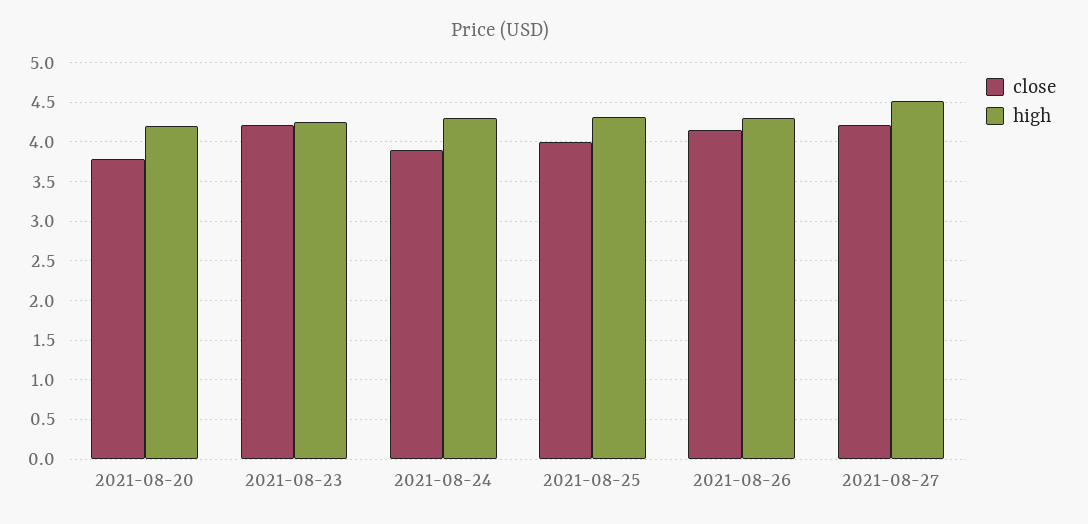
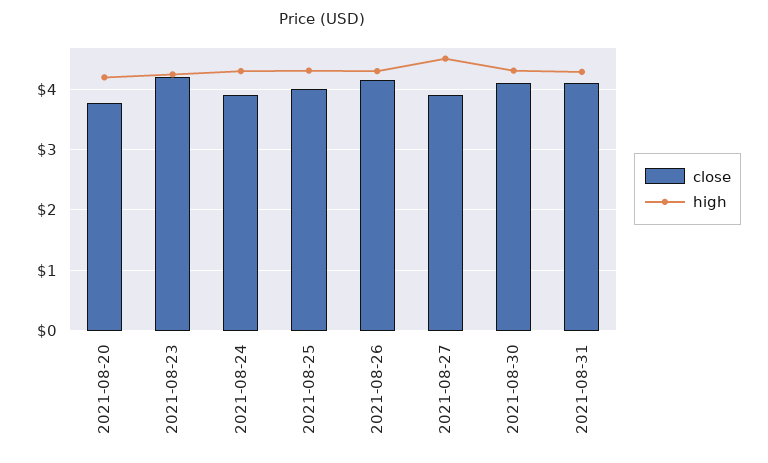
close, 2021-08-27: 4.2 -> 3.9
close, 2021-08-30: none -> 4.1
high, 2021-08-30: none -> 4.3
close, 2021-08-31: none -> 4.1
high, 2021-08-31: none -> 4.3

